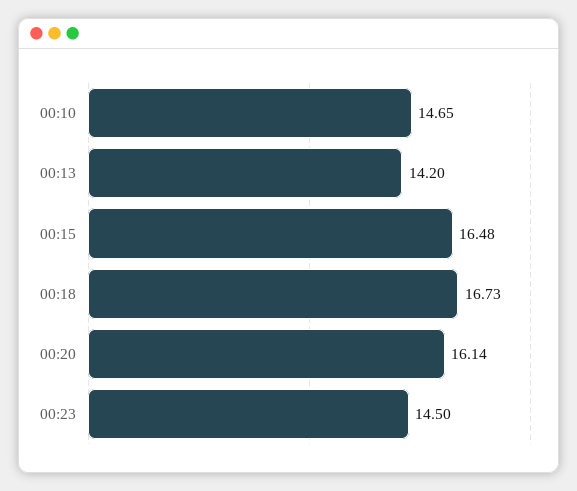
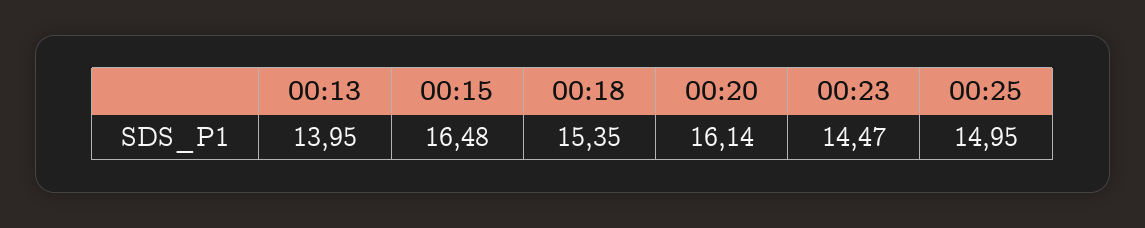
00:10: 14.65 -> none
00:13: 14.2 -> 13.95
00:18: 16.73 -> 15.35
00:23: 14.5 -> 14.47
00:25: none -> 14.95

